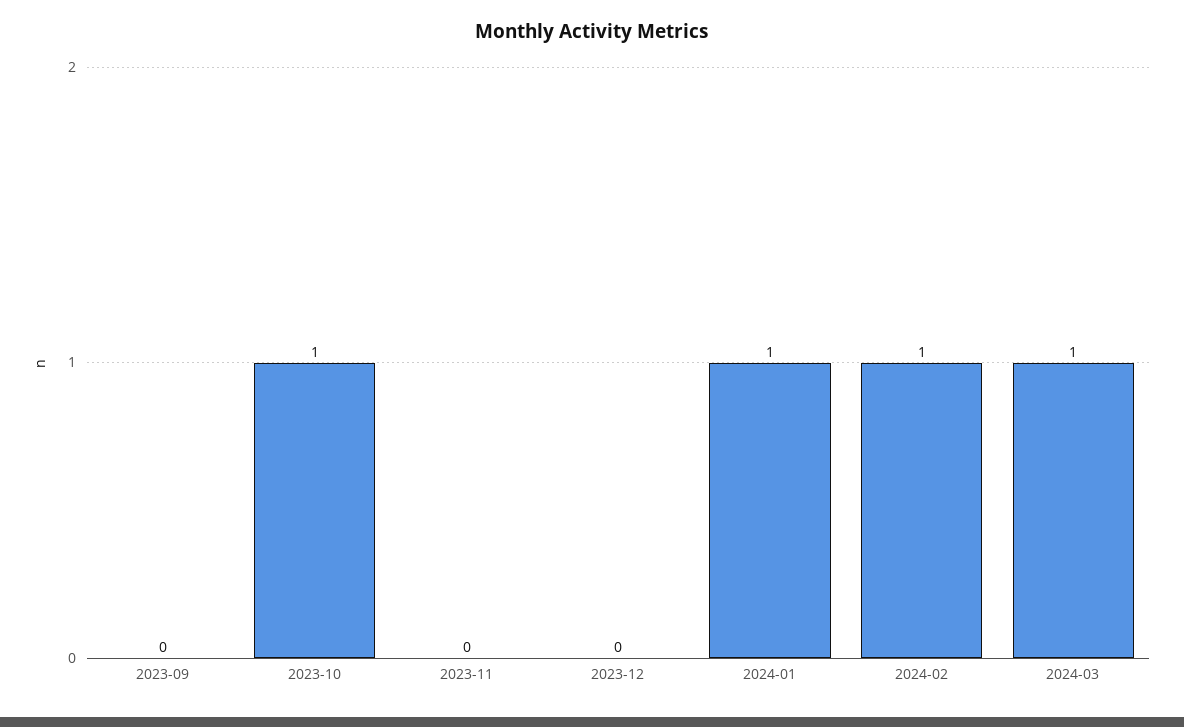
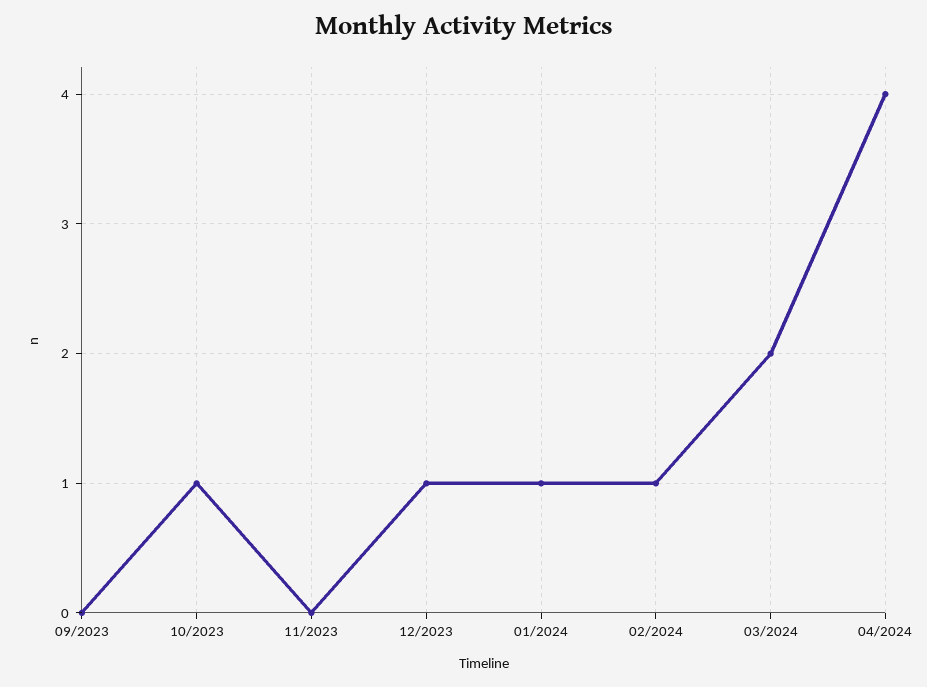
2023-12: 0 -> 1
2024-03: 1 -> 2
04/2024: none -> 4

